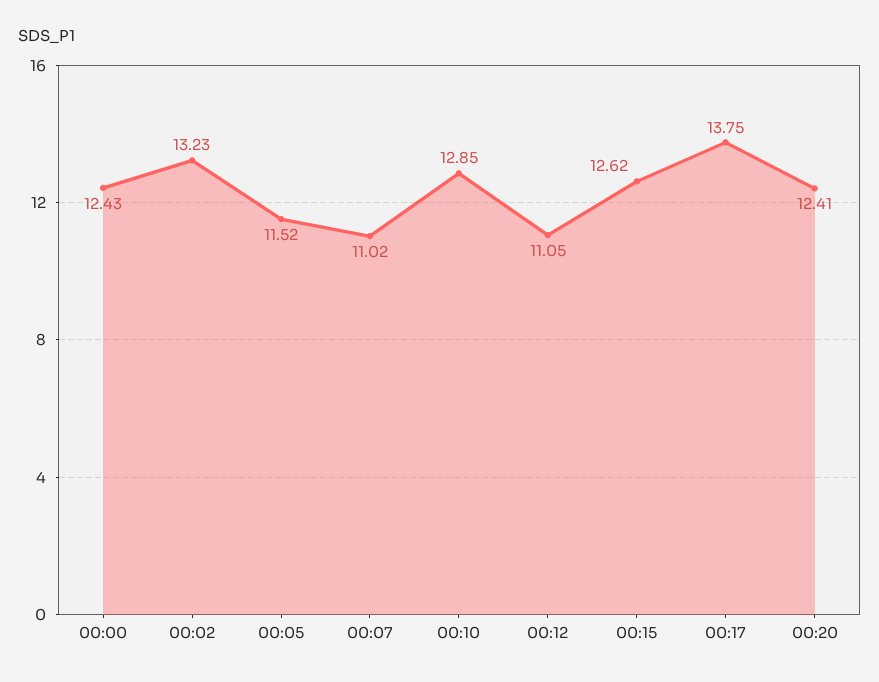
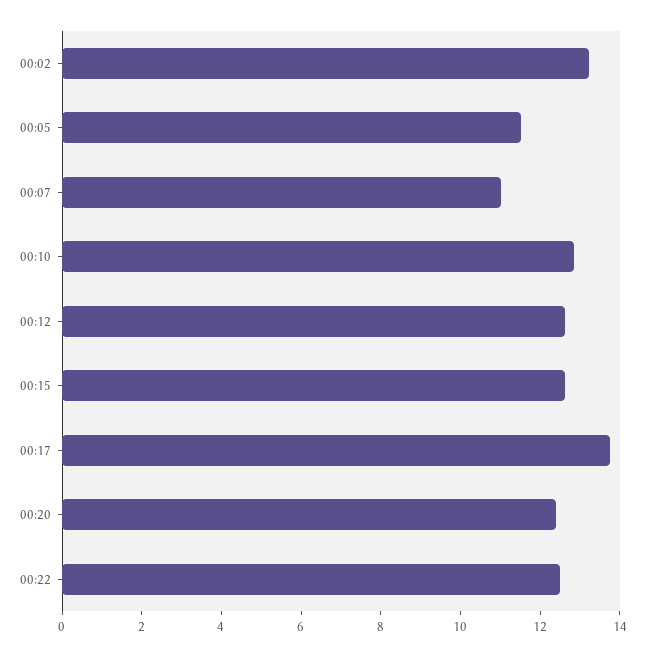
00:00: 12.43 -> none
00:12: 11.05 -> 12.5
00:22: none -> 12.5

